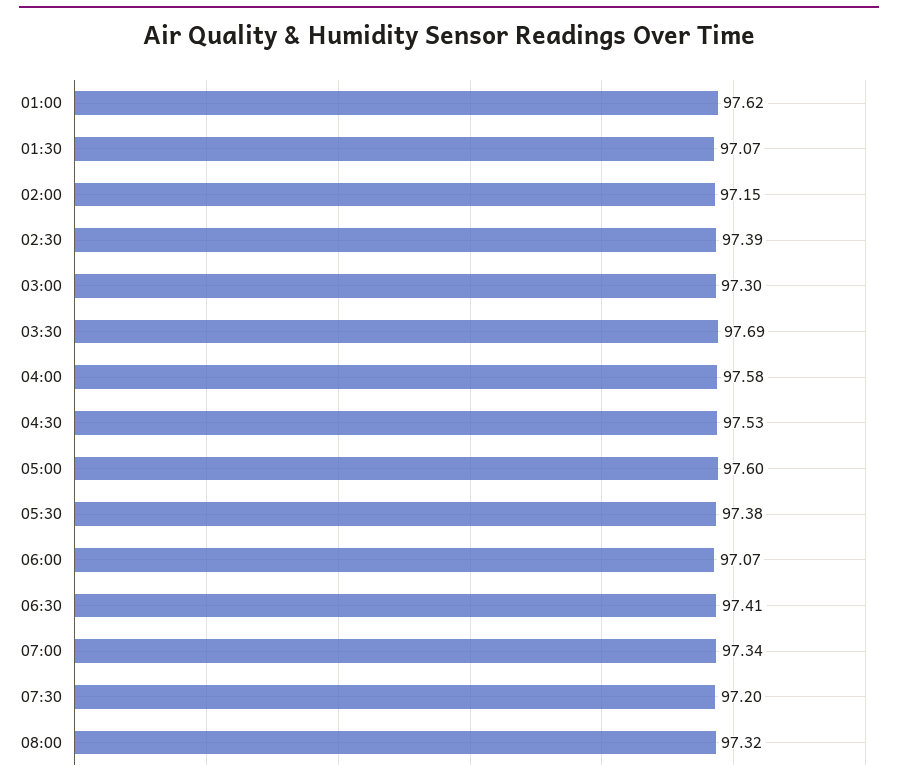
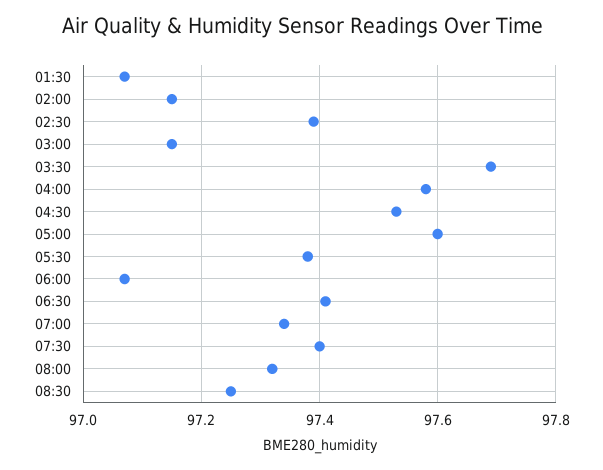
01:00: 97.62 -> none
03:00: 97.3 -> 97.15
07:30: 97.2 -> 97.4
08:30: none -> 97.25

